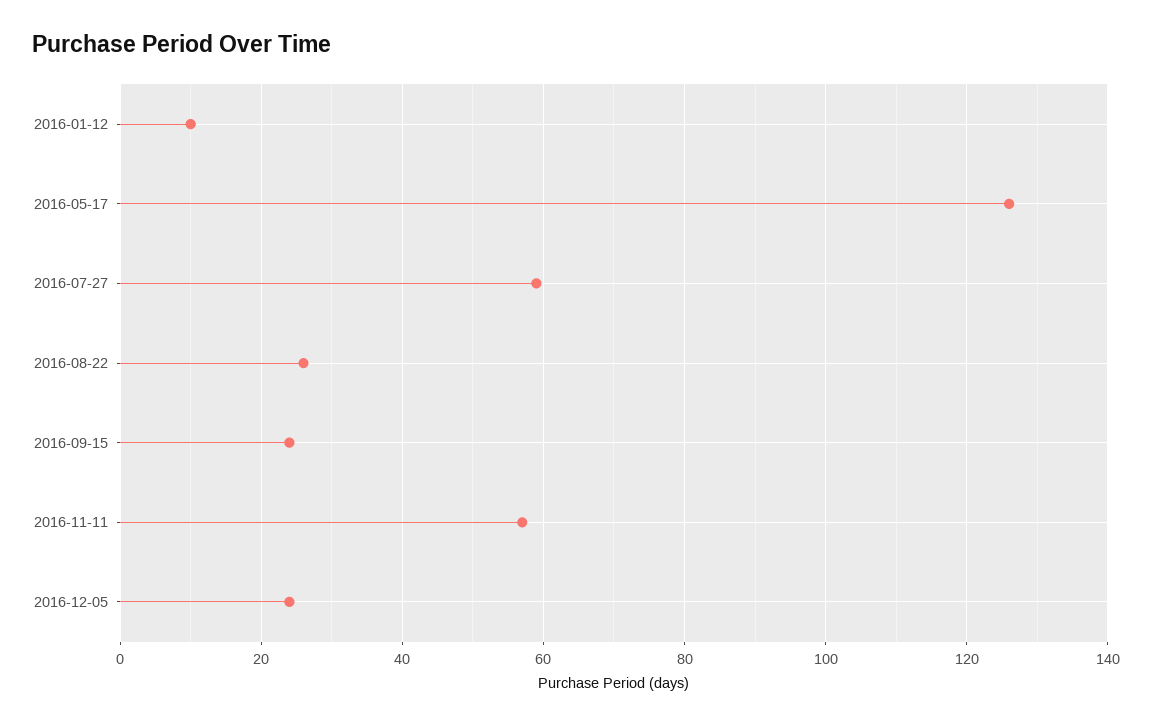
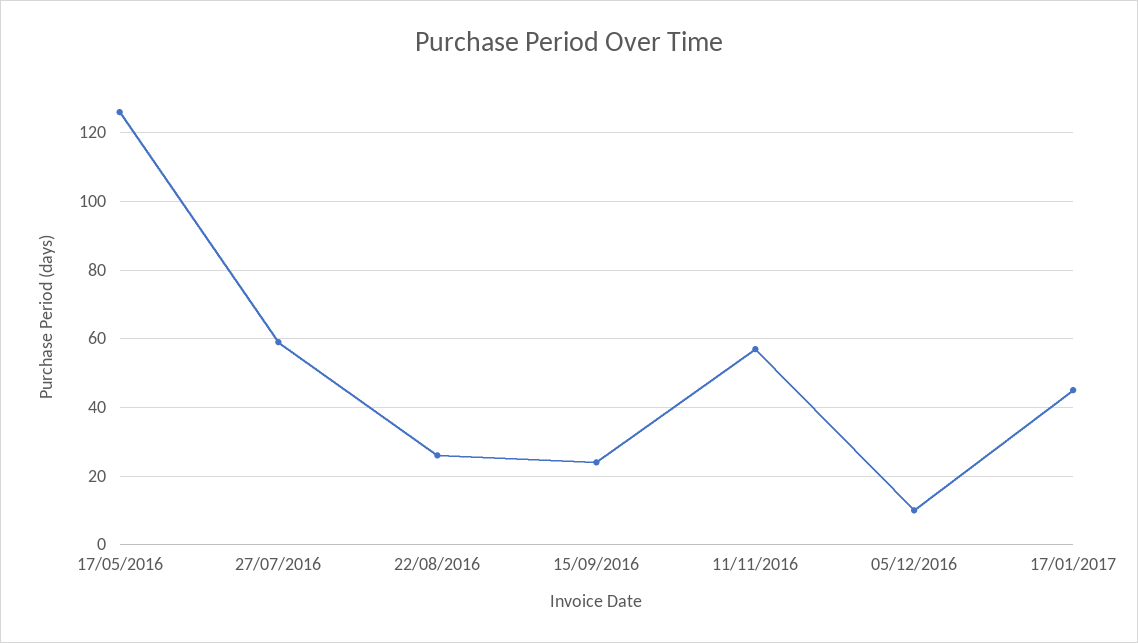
2016-01-12: 10 -> none
2016-12-05: 25 -> 10
17/01/2017: none -> 45

